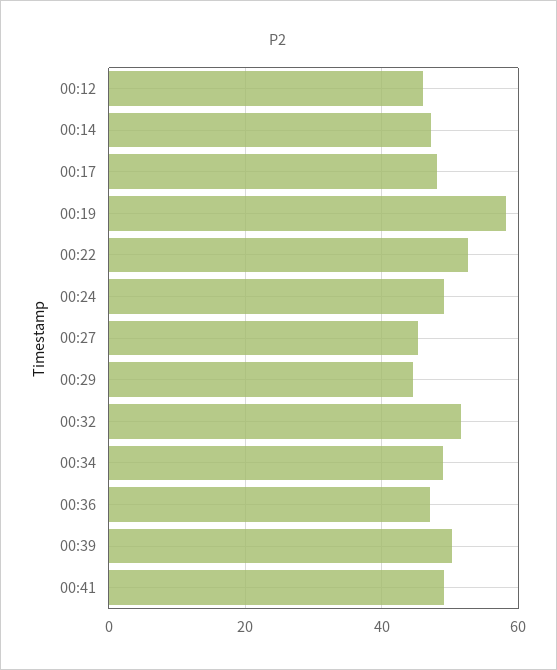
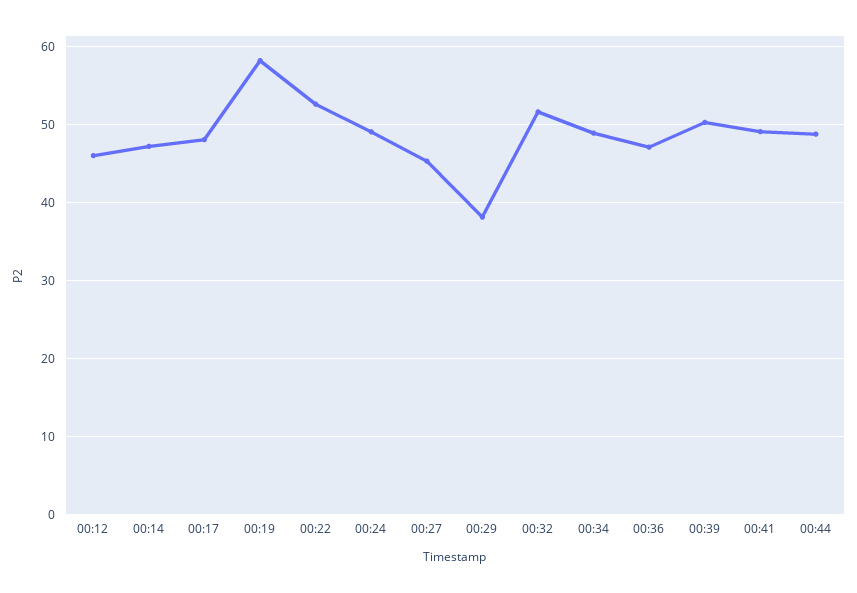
00:29: 44 -> 38
00:44: none -> 49

